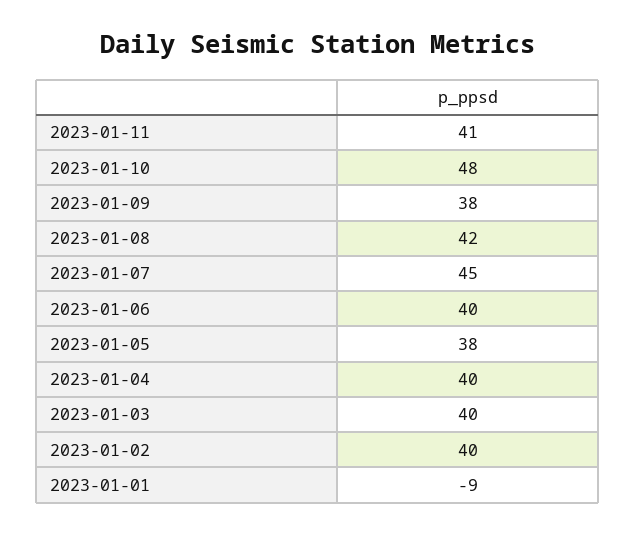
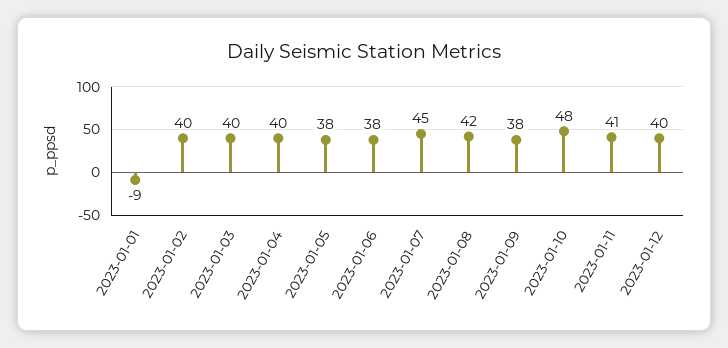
2023-01-06: 40 -> 38
2023-01-12: none -> 40

